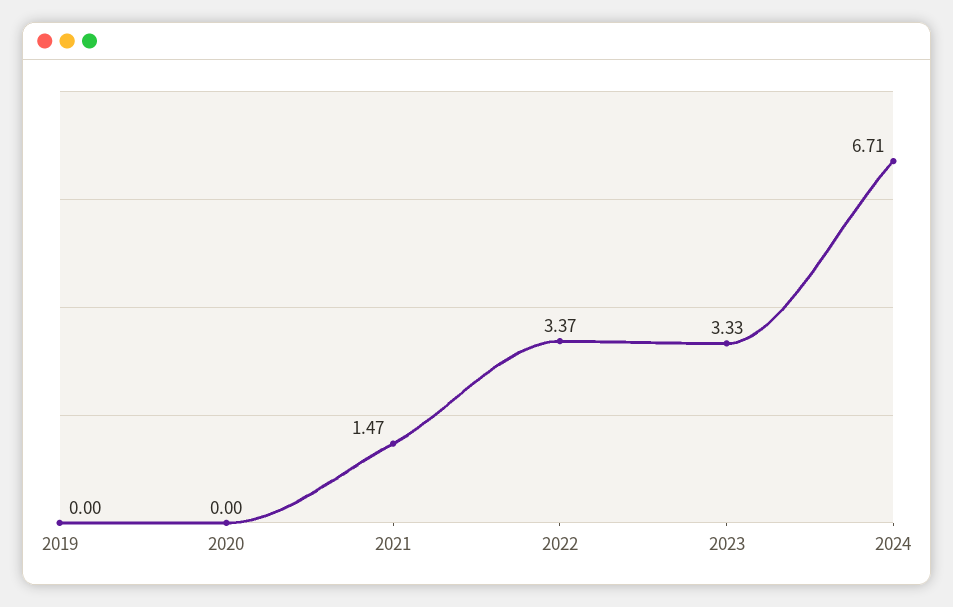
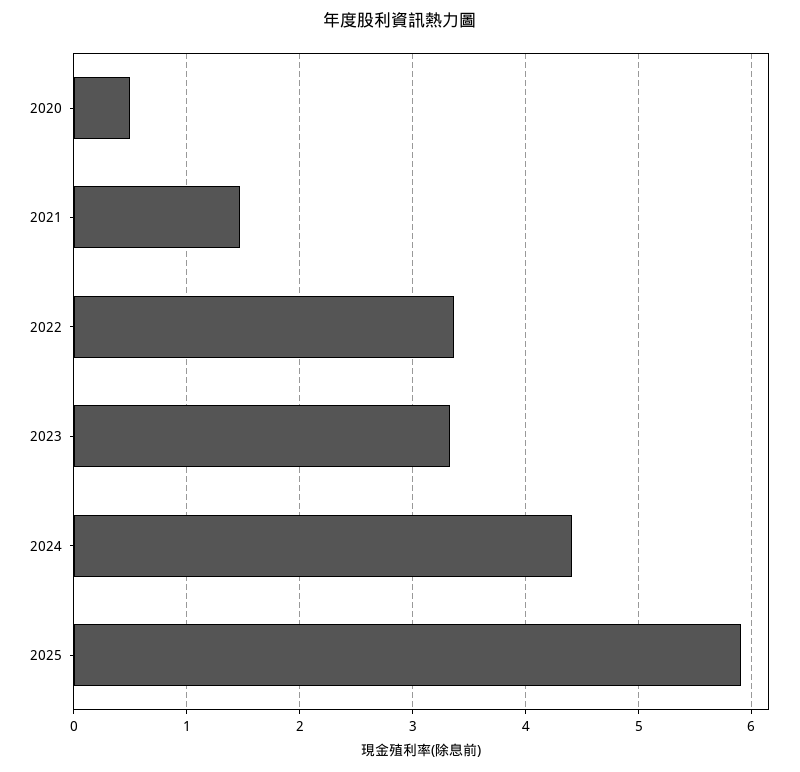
2019: 0 -> none
2020: 0 -> 0.5
2024: 6.71 -> 4.4
2025: none -> 5.9

